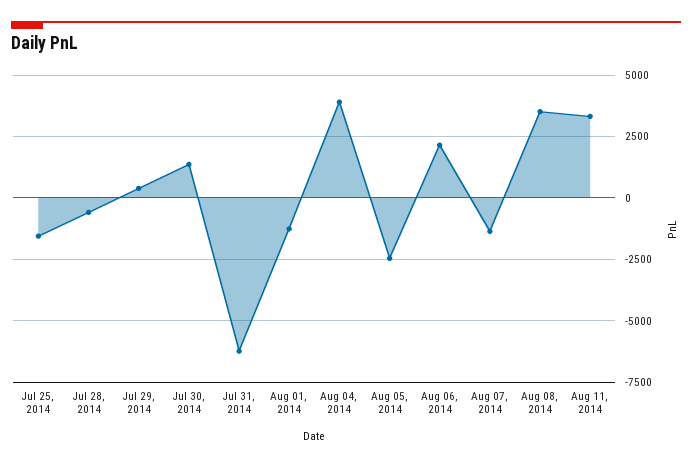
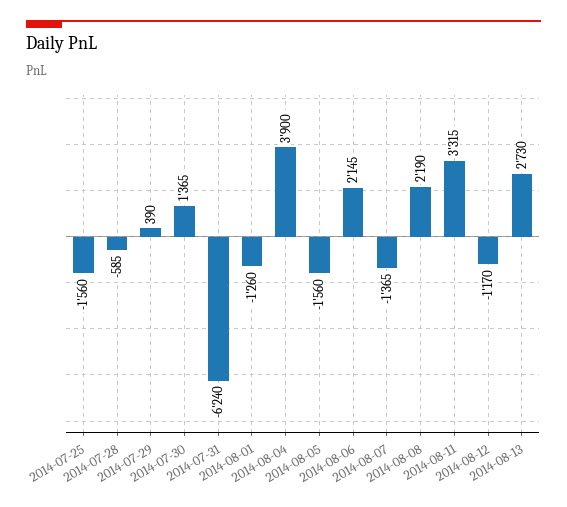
Aug 05, 2014: -2500 -> -1560
Aug 08, 2014: 3500 -> 2190
2014-08-12: none -> -1170
2014-08-13: none -> 2730

